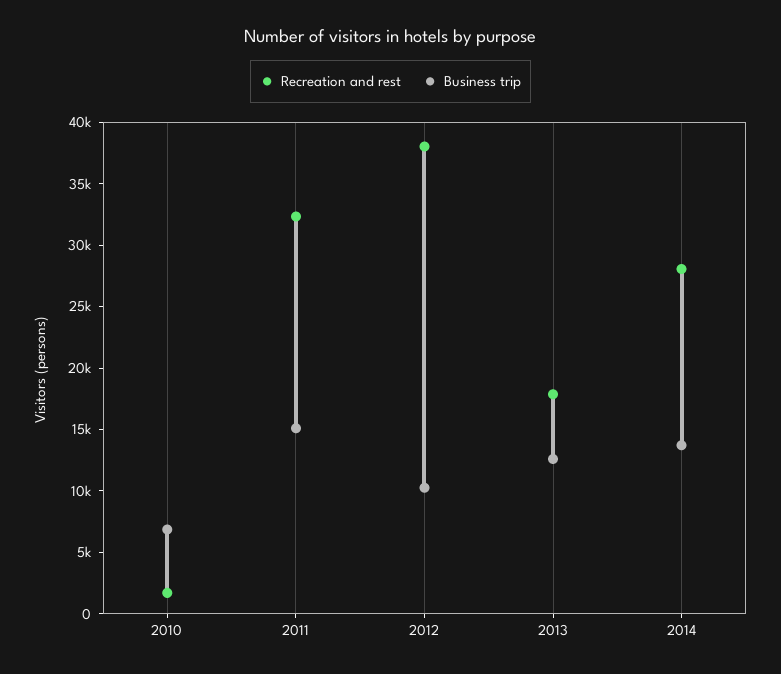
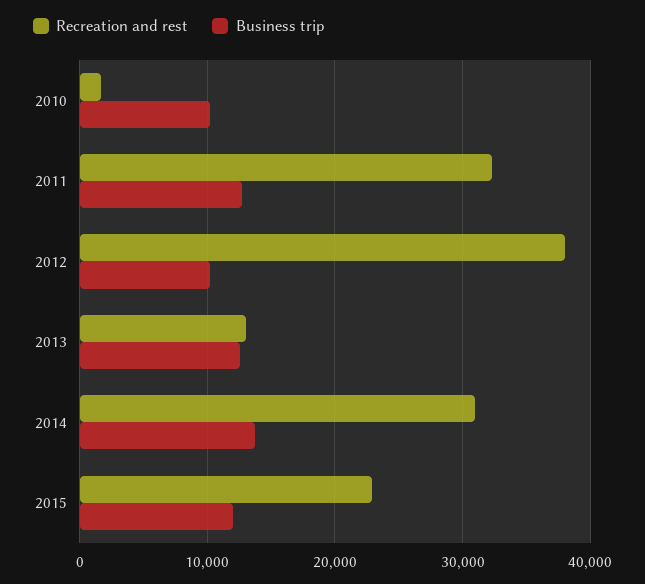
Business trip, 2010: 7000 -> 10000
Business trip, 2011: 15000 -> 13000
Recreation and rest, 2013: 18000 -> 13000
Recreation and rest, 2014: 28000 -> 31000
Recreation and rest, 2015: none -> 23000
Business trip, 2015: none -> 12000

